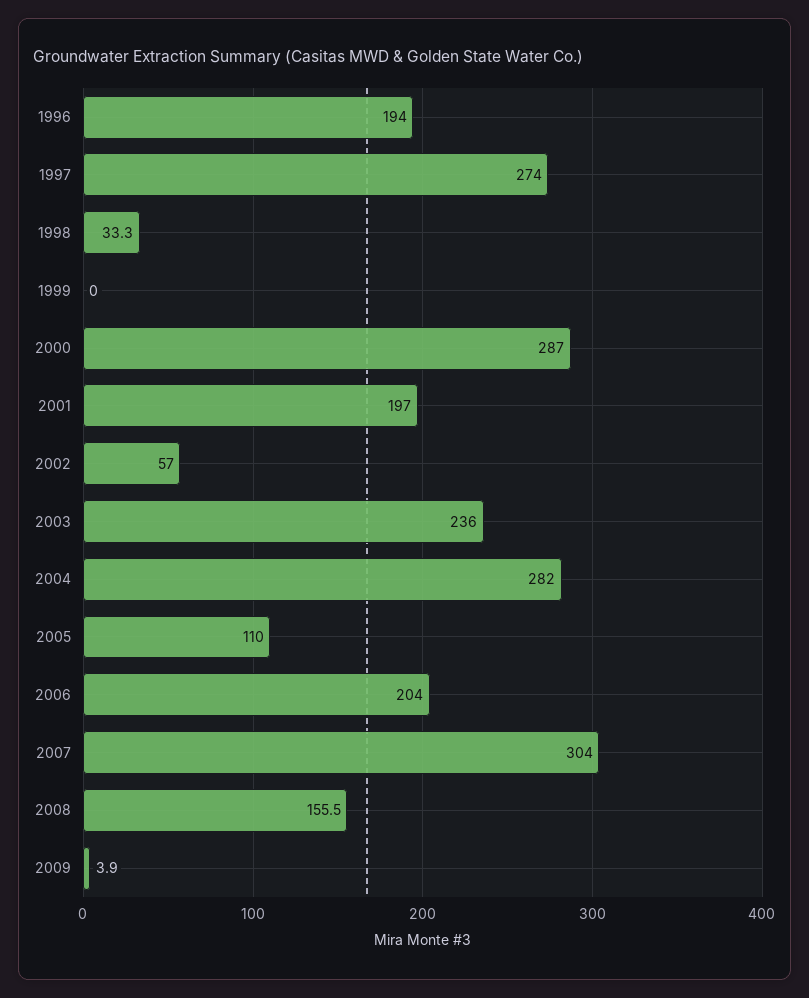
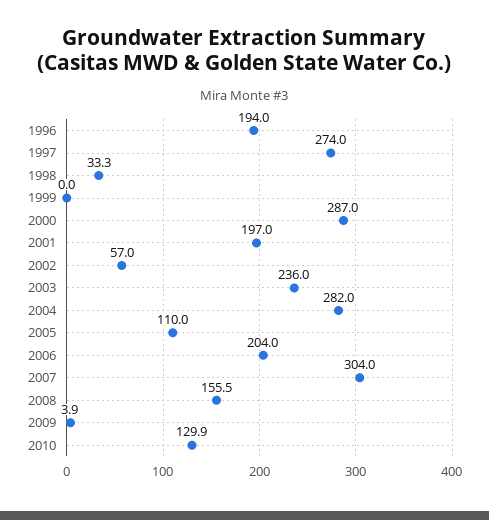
2010: none -> 129.9

